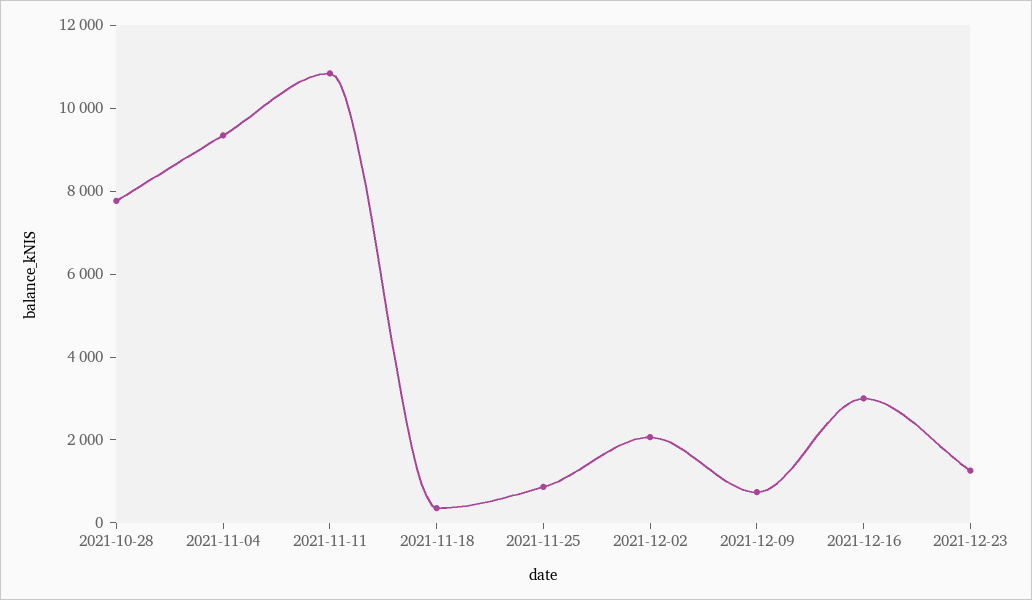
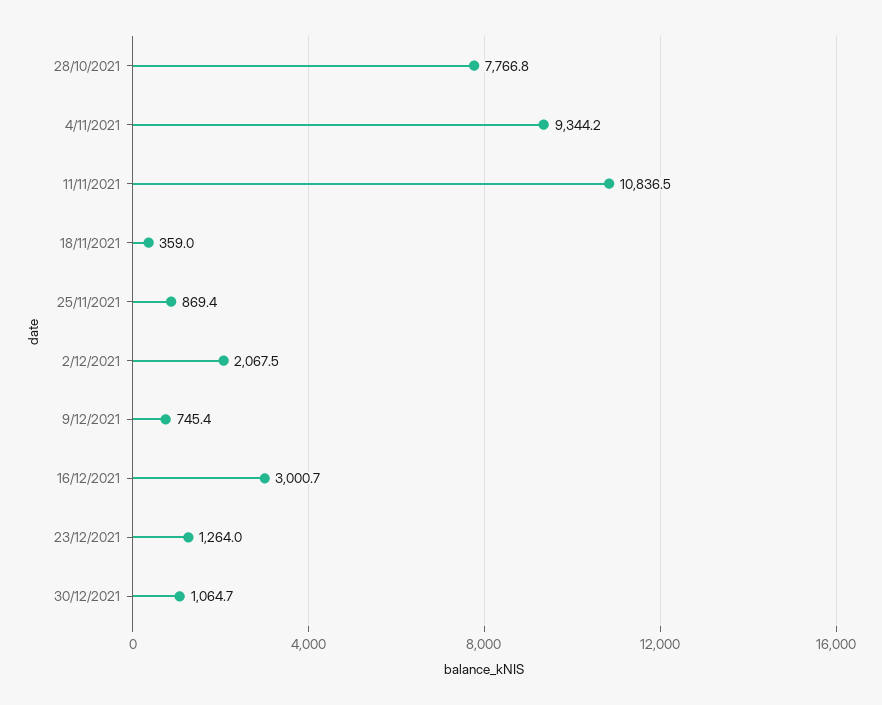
30/12/2021: none -> 1064.7

